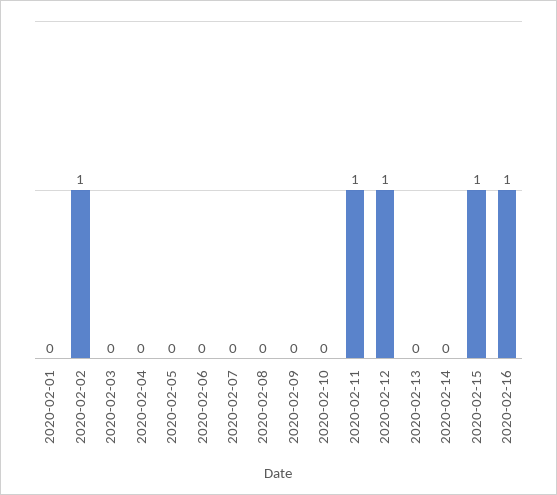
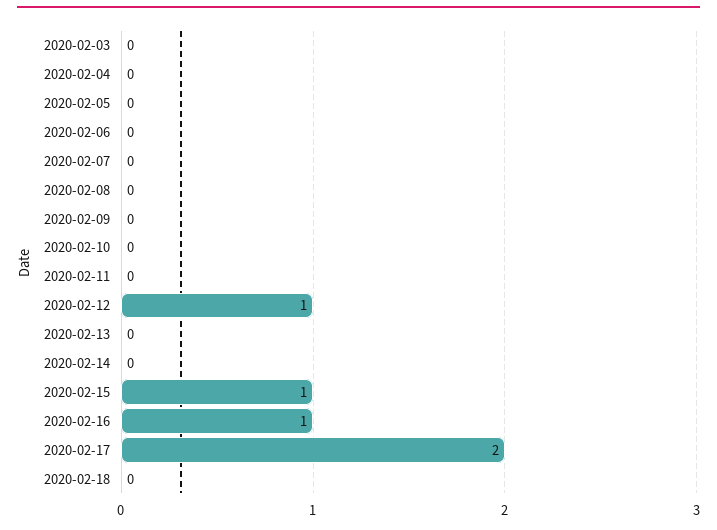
2020-02-01: 0 -> none
2020-02-02: 1 -> none
2020-02-11: 1 -> 0
2020-02-17: none -> 2
2020-02-18: none -> 0

